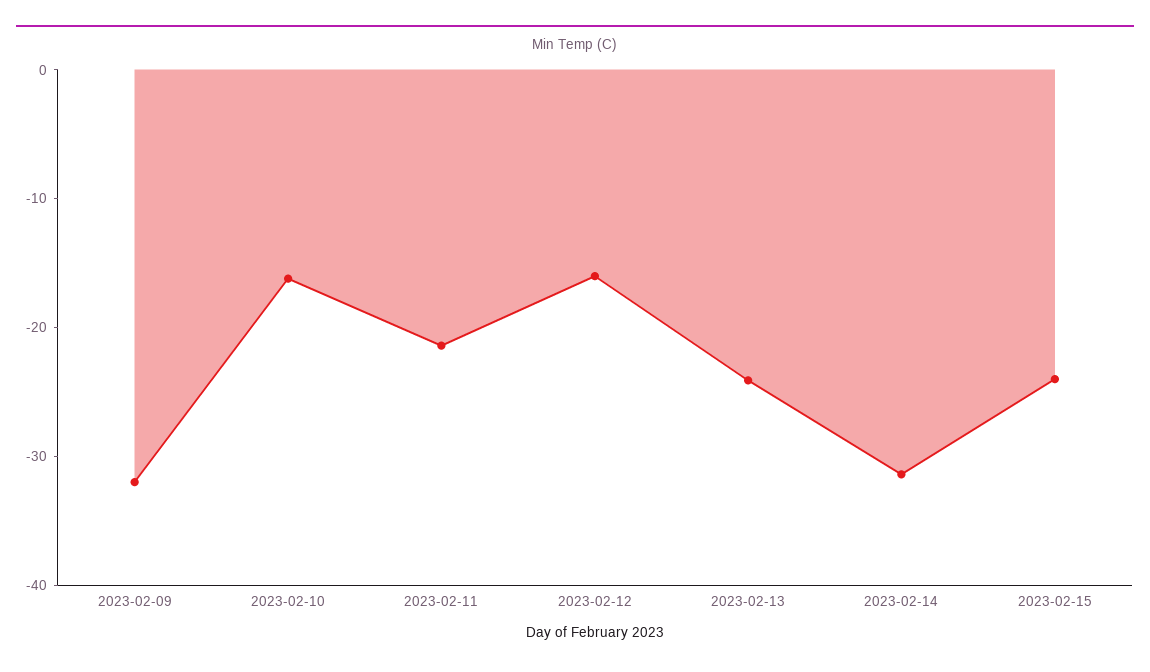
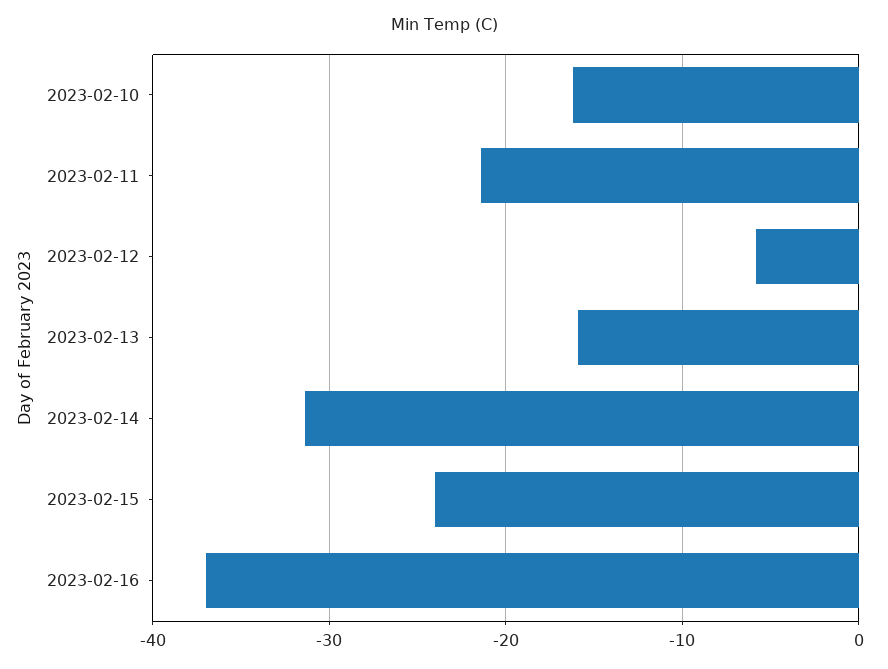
2023-02-09: -32 -> none
2023-02-12: -16 -> -6
2023-02-13: -24 -> -16
2023-02-16: none -> -37

